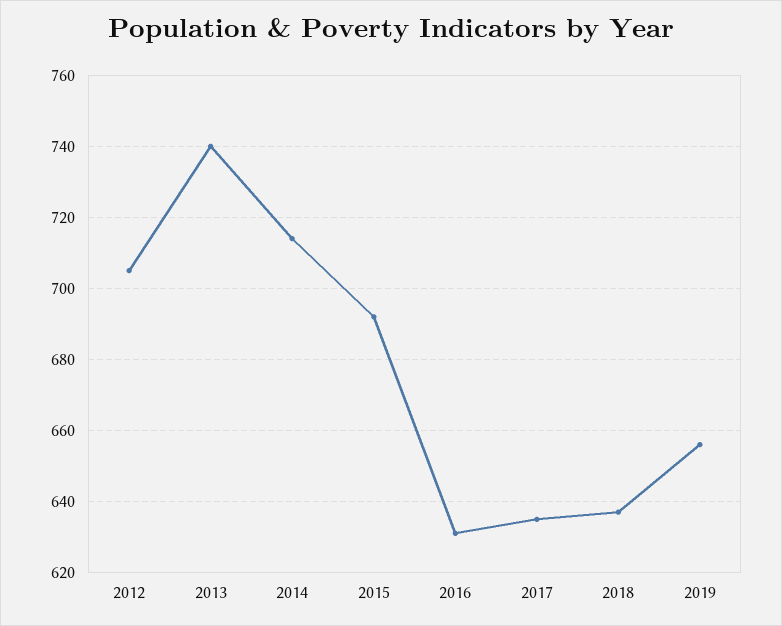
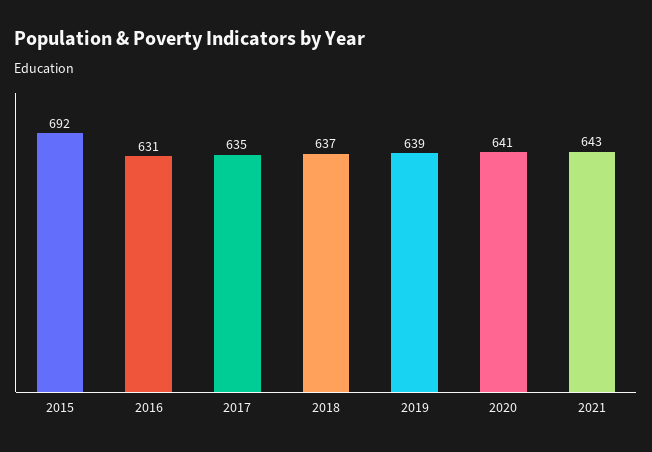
2012: 705 -> none
2013: 740 -> none
2014: 715 -> none
2019: 655 -> 639
2020: none -> 641
2021: none -> 643

